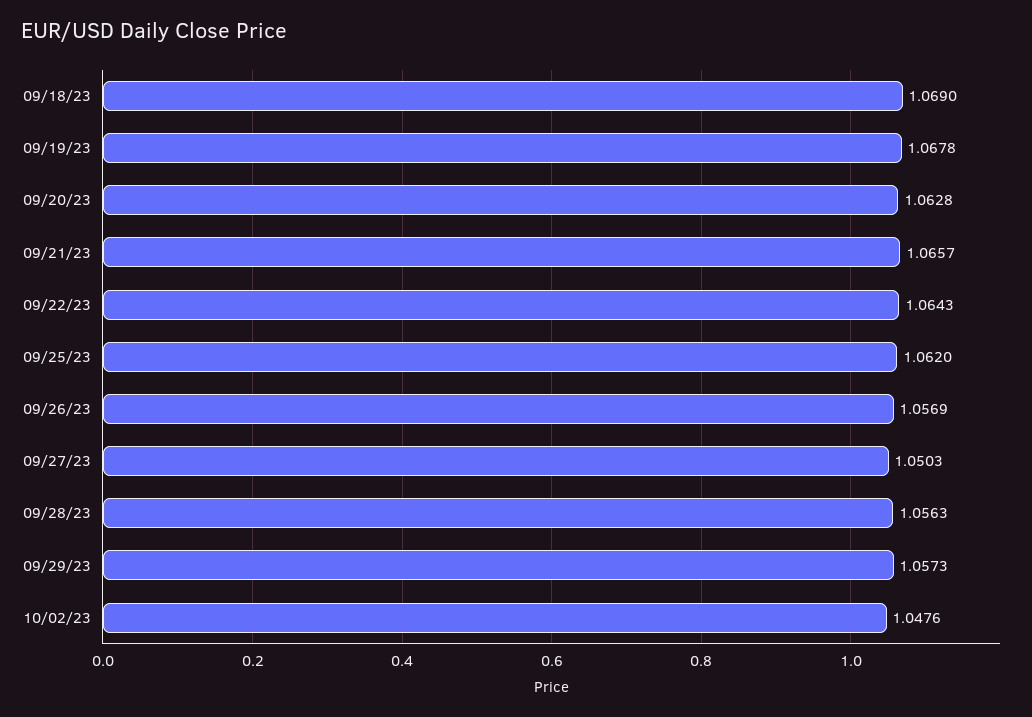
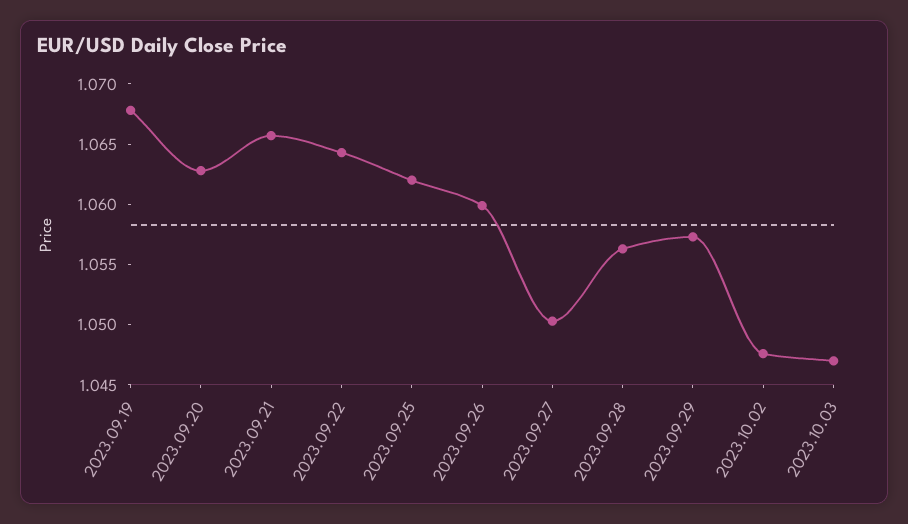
09/18/23: 1.069 -> none
09/26/23: 1.0569 -> 1.06
2023.10.03: none -> 1.047

